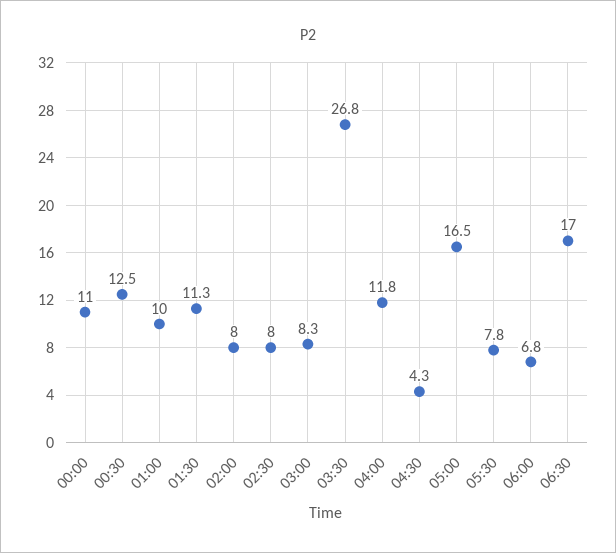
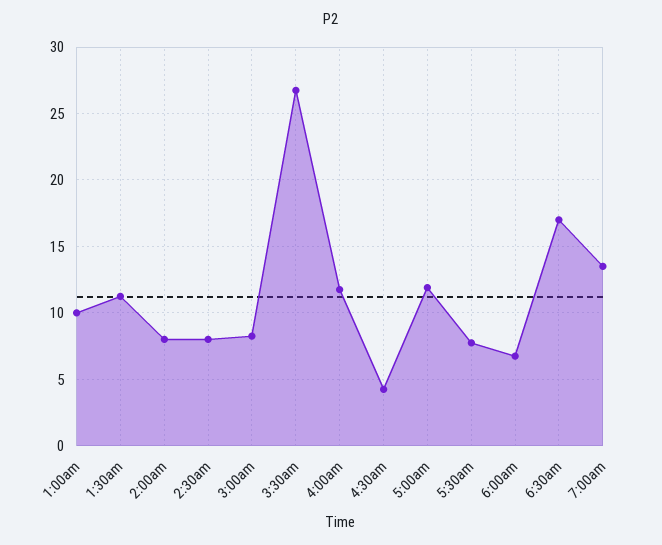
00:00: 11 -> none
00:30: 12.5 -> none
05:00: 16.5 -> 12
7:00am: none -> 13.5

